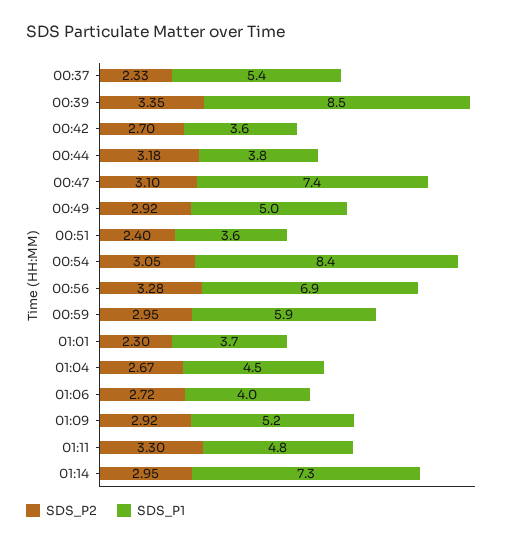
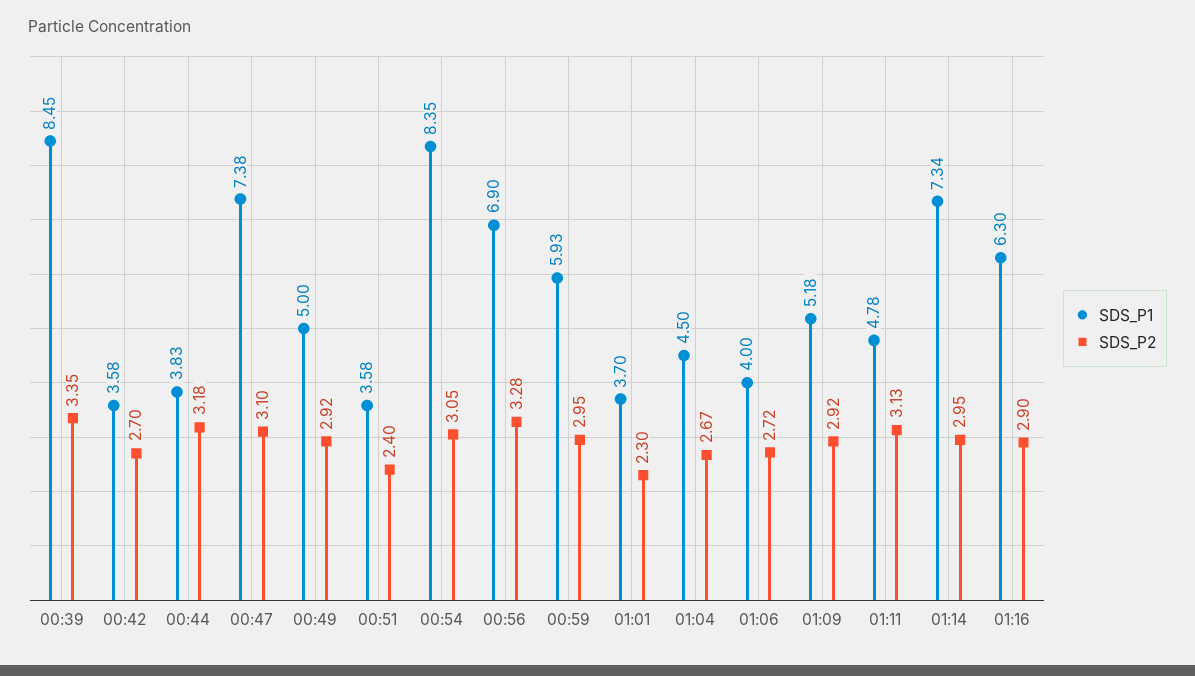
SDS_P2, 00:37: 2.33 -> none
SDS_P1, 00:37: 5.4 -> none
SDS_P2, 01:11: 3.3 -> 3.13
SDS_P1, 01:16: none -> 6.3
SDS_P2, 01:16: none -> 2.9

